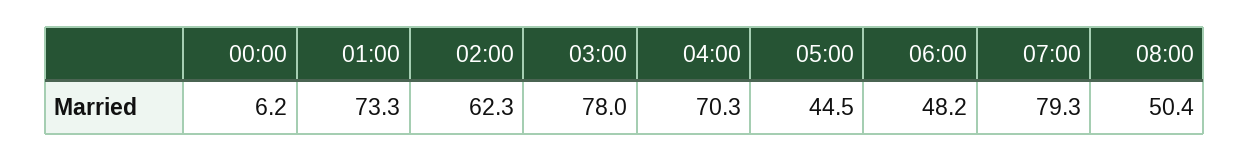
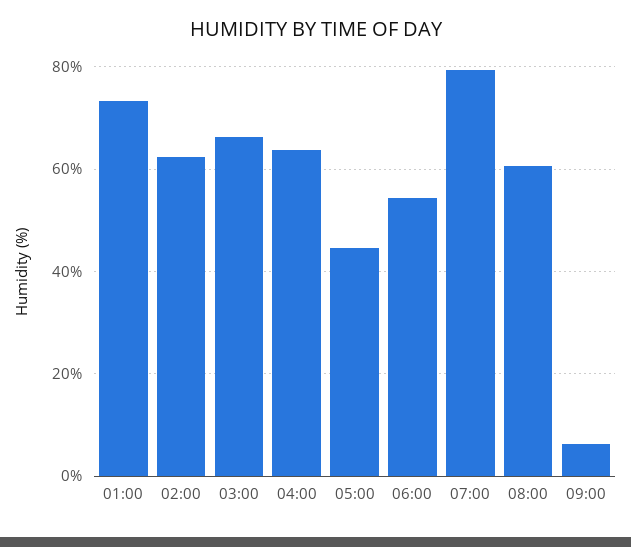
00:00: 6.2 -> none
03:00: 78 -> 66
04:00: 70.3 -> 64
06:00: 48.2 -> 54
08:00: 50.4 -> 60
09:00: none -> 6

